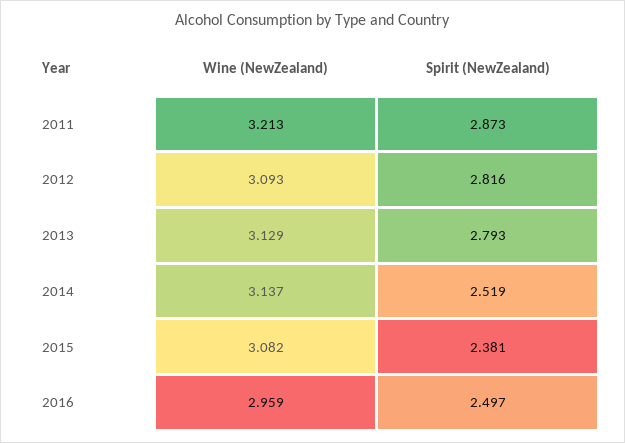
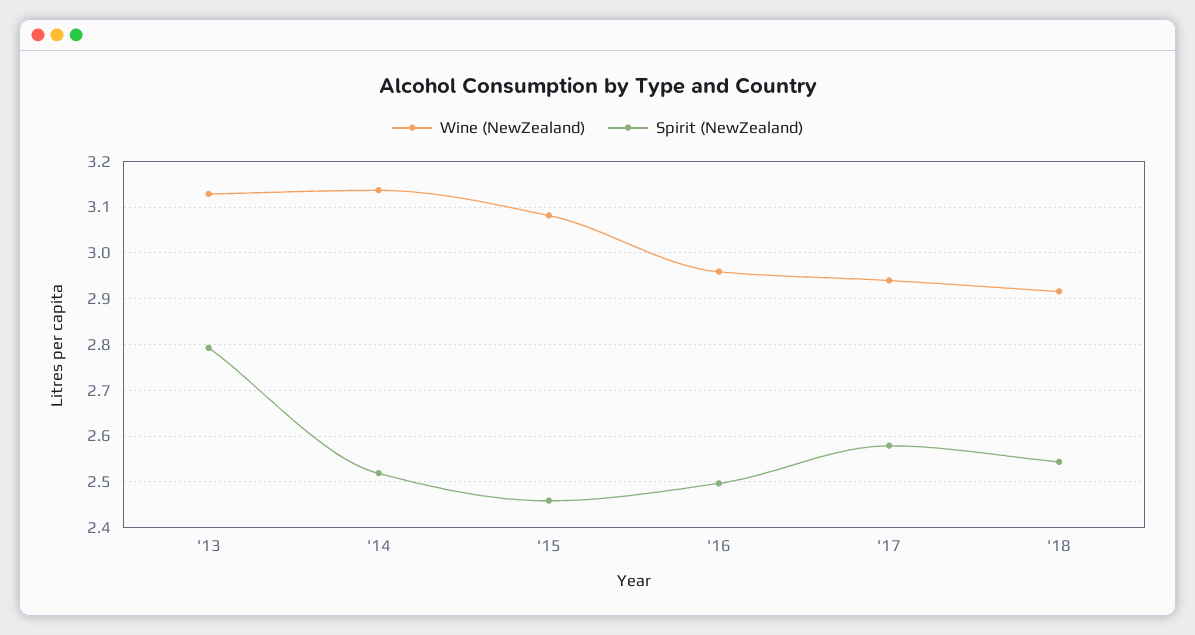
Wine (NewZealand), 2011: 3.213 -> none
Spirit (NewZealand), 2011: 2.873 -> none
Wine (NewZealand), 2012: 3.093 -> none
Spirit (NewZealand), 2012: 2.816 -> none
Spirit (NewZealand), 2015: 2.381 -> 2.46
Wine (NewZealand), '17: none -> 2.94
Spirit (NewZealand), '17: none -> 2.58
Wine (NewZealand), '18: none -> 2.92
Spirit (NewZealand), '18: none -> 2.54

